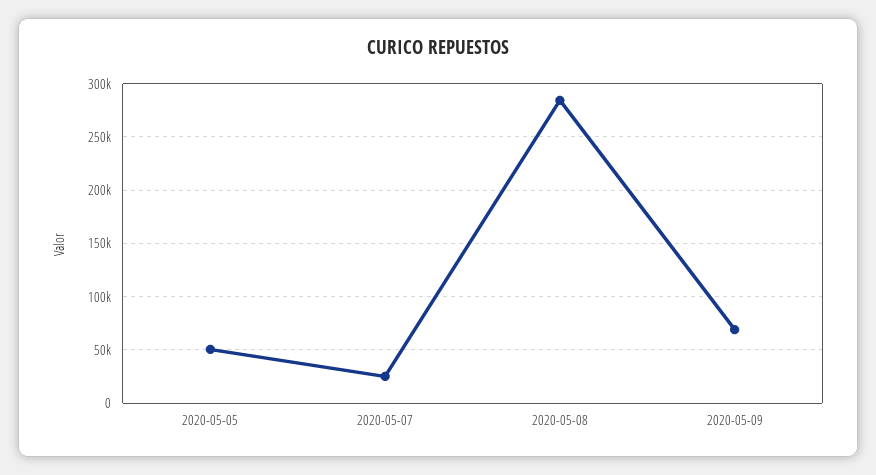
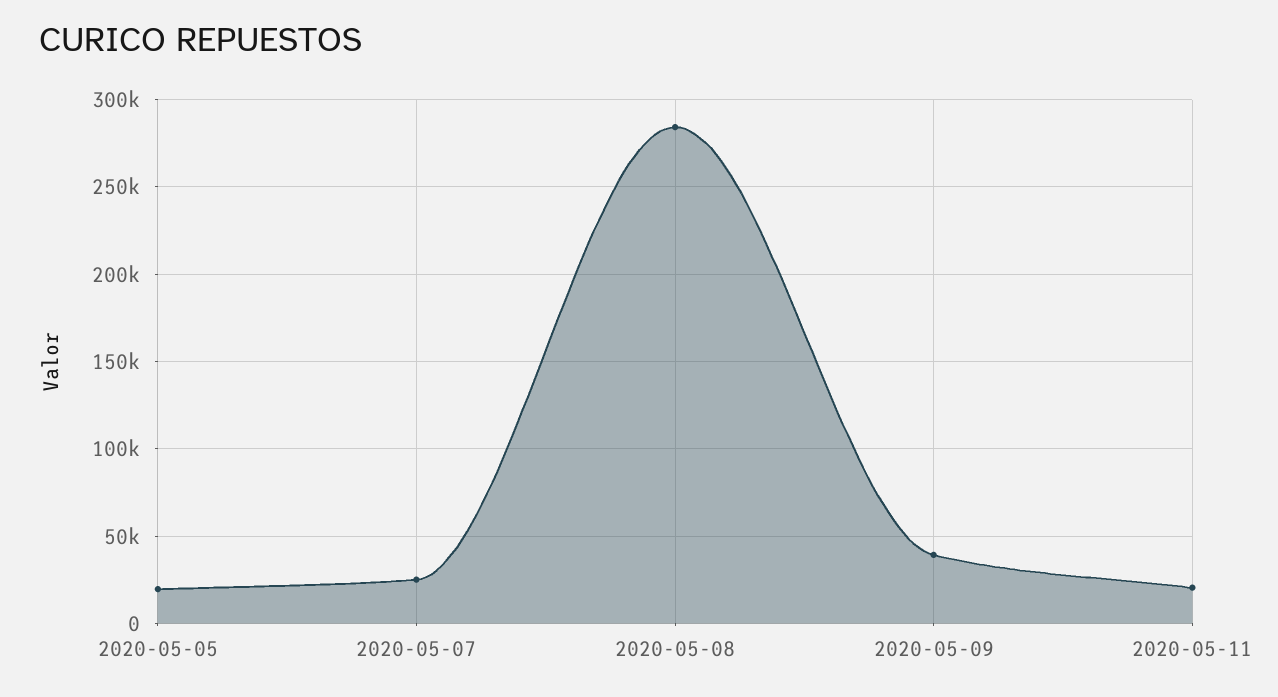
2020-05-05: 50000 -> 20000
2020-05-09: 70000 -> 40000
2020-05-11: none -> 20000

